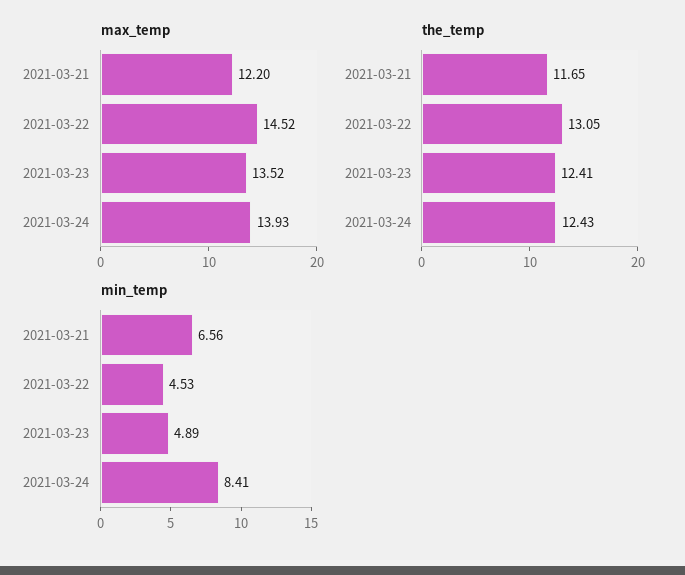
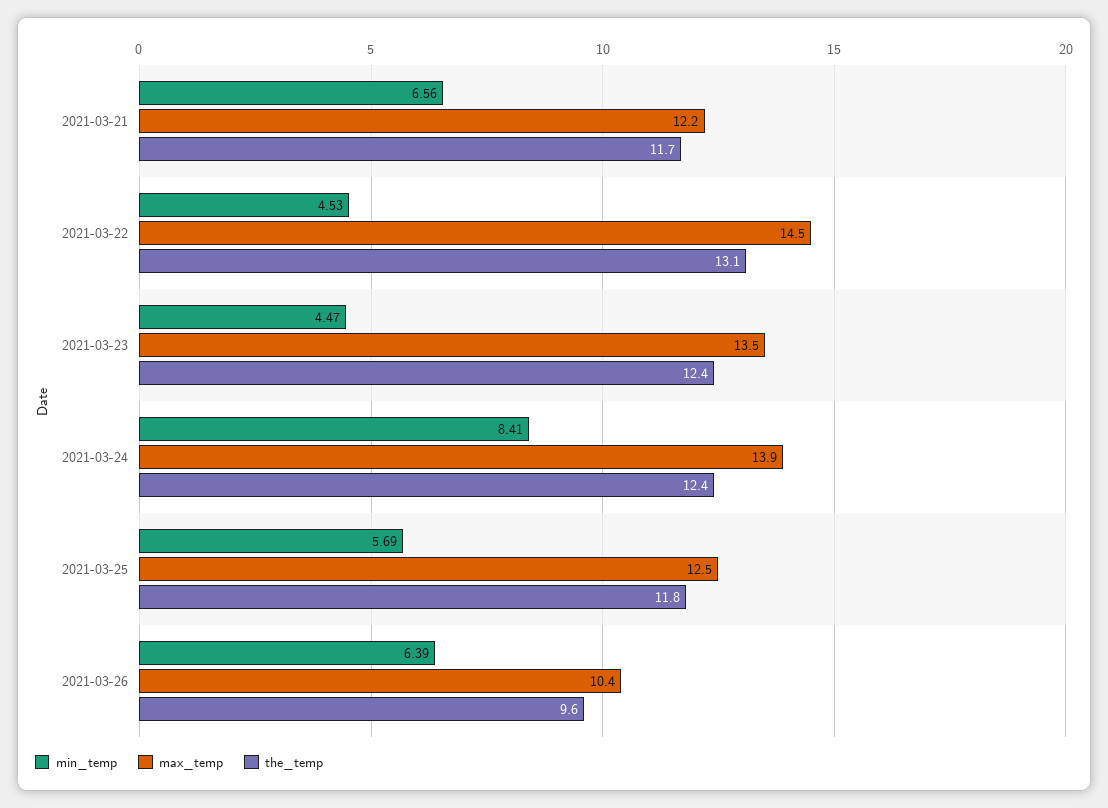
min_temp, 2021-03-23: 4.89 -> 4.47
min_temp, 2021-03-25: none -> 5.69
max_temp, 2021-03-25: none -> 12.5
the_temp, 2021-03-25: none -> 11.8
min_temp, 2021-03-26: none -> 6.39
max_temp, 2021-03-26: none -> 10.4
the_temp, 2021-03-26: none -> 9.6

